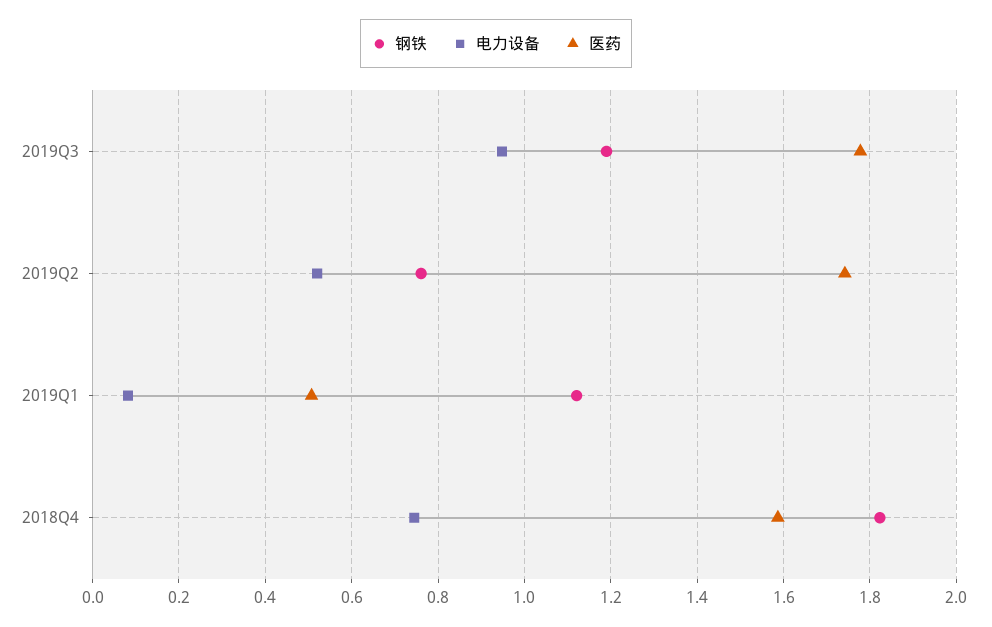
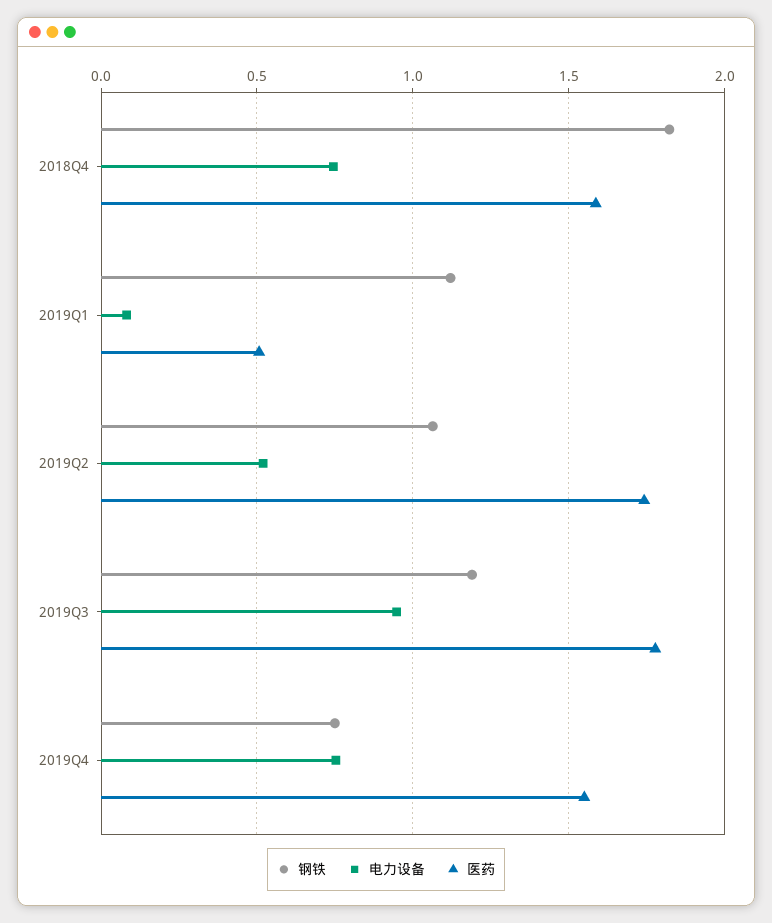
钢铁, 2019Q2: 0.76 -> 1.05
钢铁, 2019Q4: none -> 0.75
电力设备, 2019Q4: none -> 0.75
医药, 2019Q4: none -> 1.55

